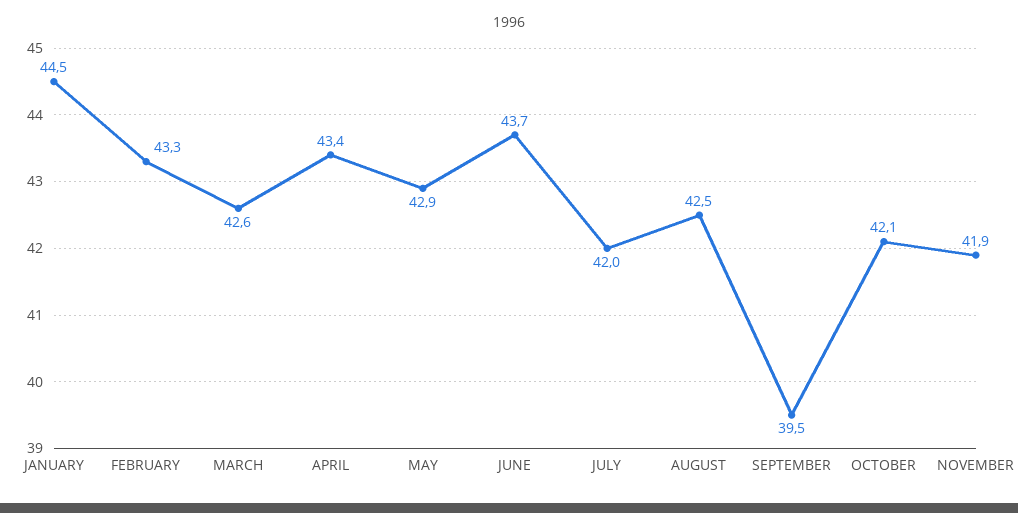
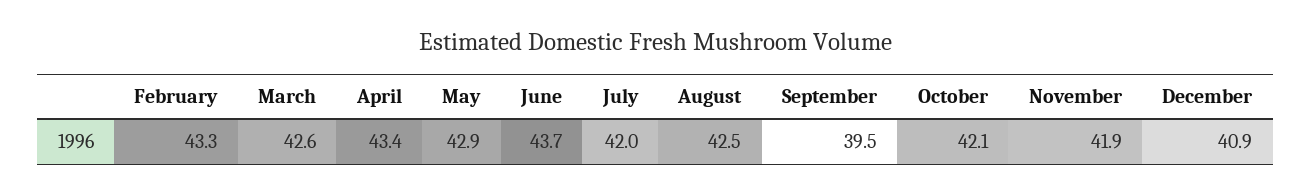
JANUARY: 44.5 -> none
December: none -> 40.9

